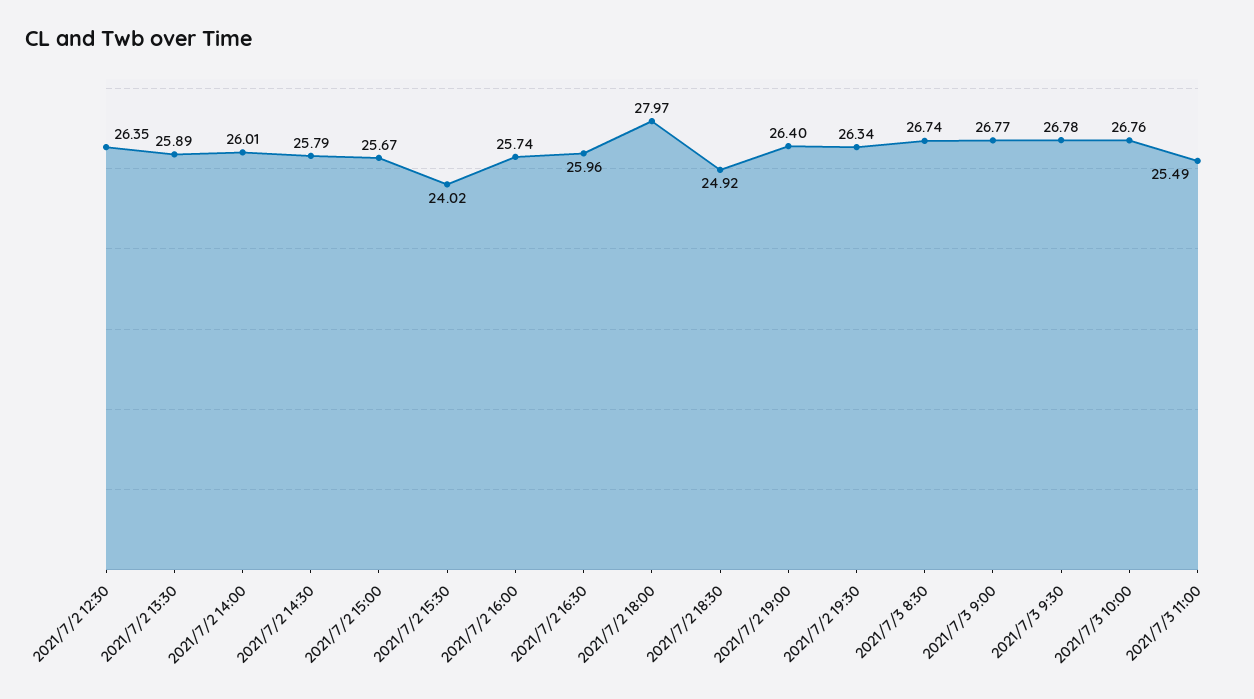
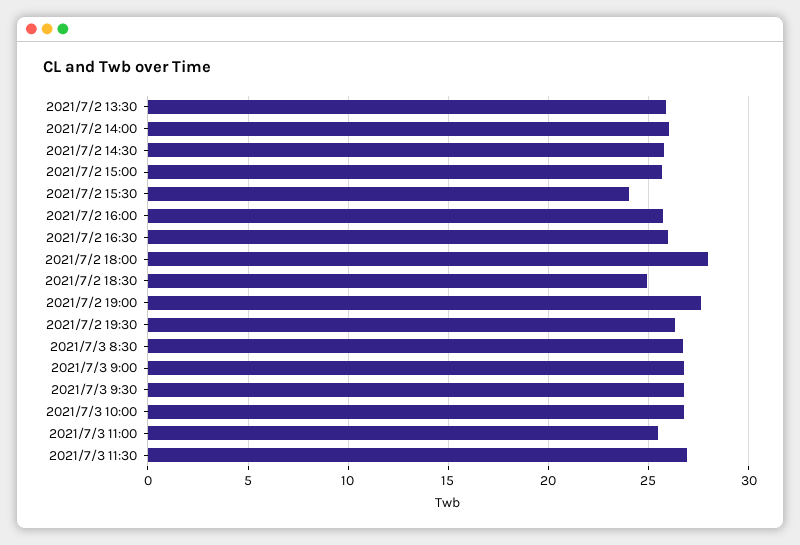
2021/7/2 12:30: 26.35 -> none
2021/7/2 19:00: 26.4 -> 27.5
2021/7/3 11:30: none -> 27

